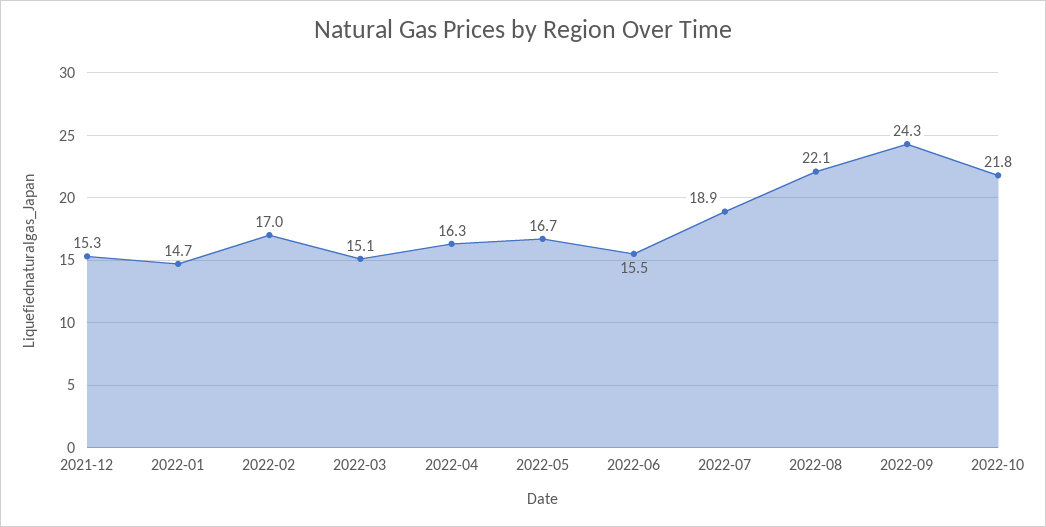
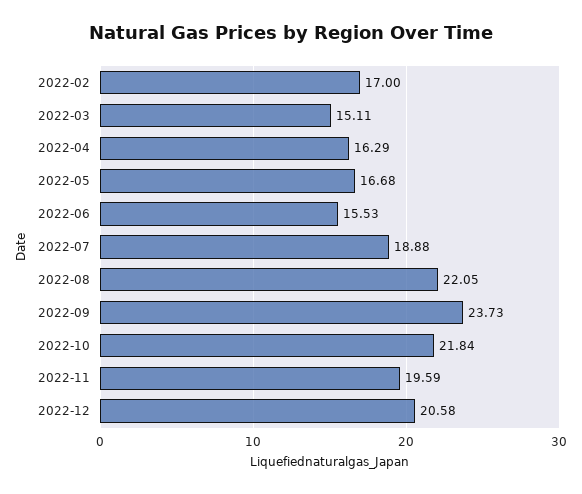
2021-12: 15.3 -> none
2022-01: 14.7 -> none
2022-09: 24.3 -> 23.73
2022-11: none -> 19.59
2022-12: none -> 20.58

